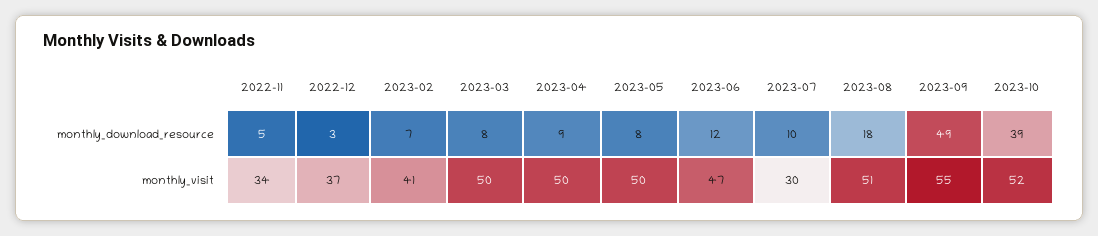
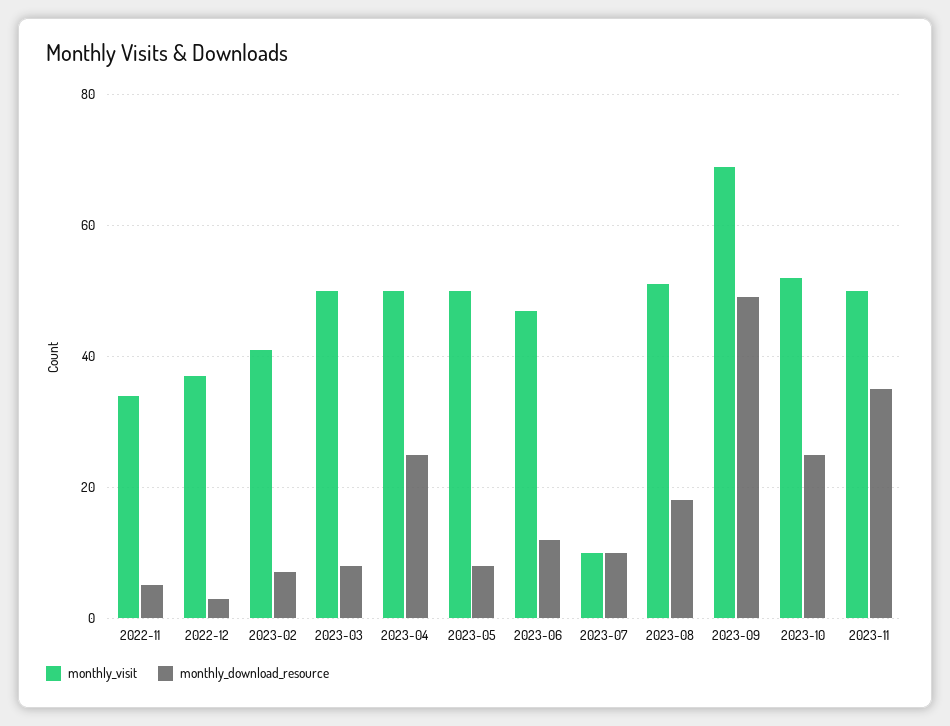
monthly_download_resource, 2023-04: 9 -> 25
monthly_download_resource, 2023-10: 39 -> 25
monthly_visit, 2023-07: 30 -> 10
monthly_visit, 2023-09: 55 -> 70
monthly_visit, 2023-11: none -> 50
monthly_download_resource, 2023-11: none -> 35

